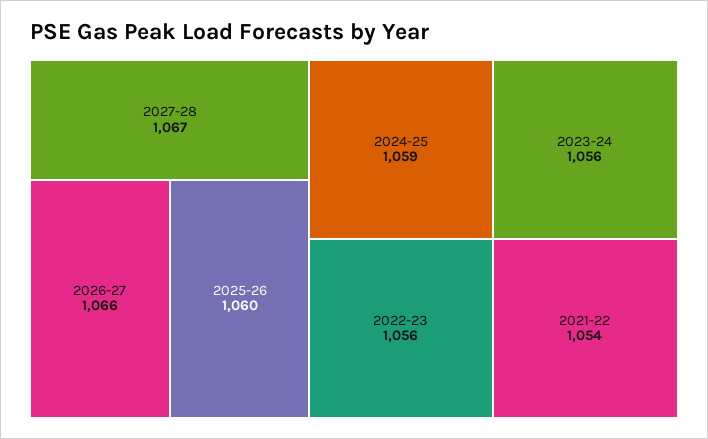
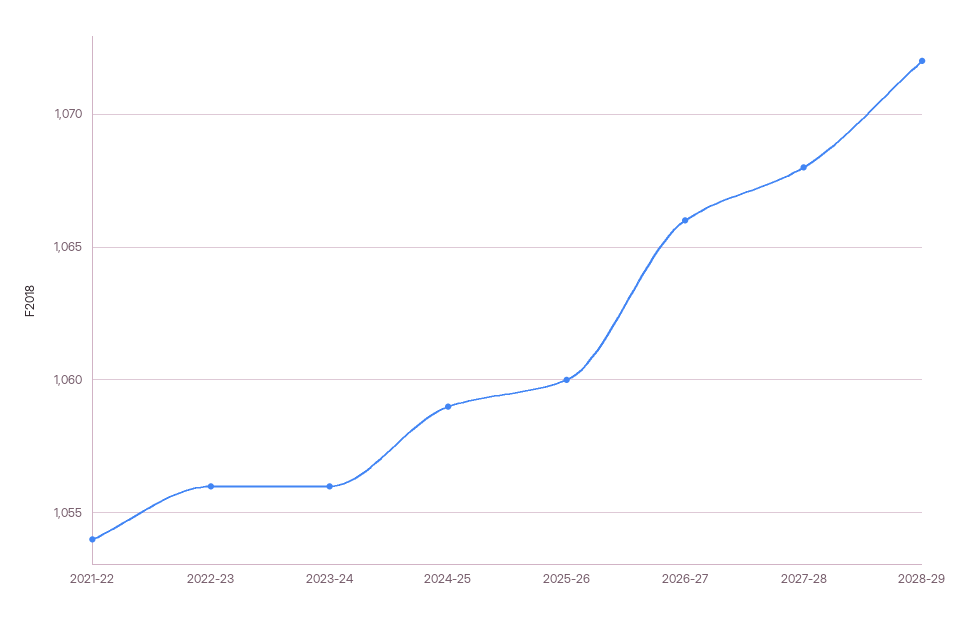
2027-28: 1067 -> 1068
2028-29: none -> 1072

